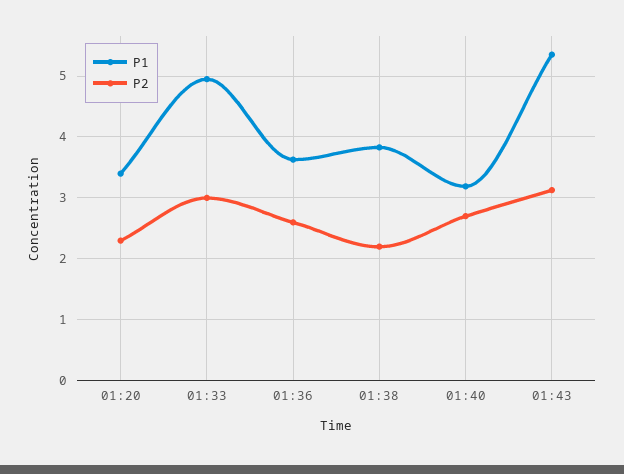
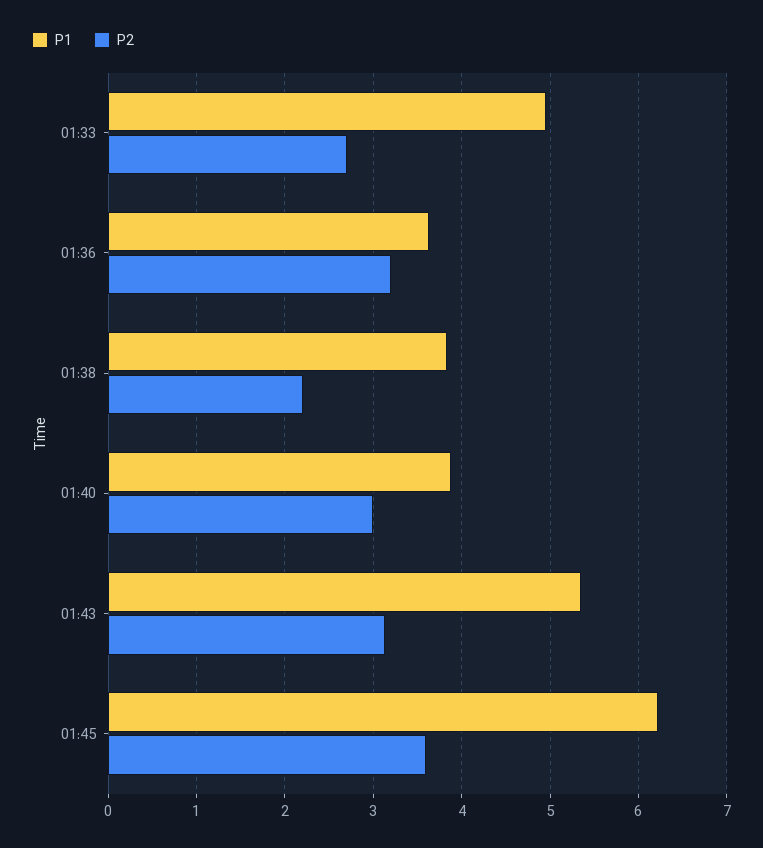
P1, 01:20: 3.4 -> none
P2, 01:20: 2.3 -> none
P2, 01:33: 3 -> 2.7
P2, 01:36: 2.6 -> 3.2
P1, 01:40: 3.2 -> 3.9
P2, 01:40: 2.7 -> 3
P1, 01:45: none -> 6.2
P2, 01:45: none -> 3.6

